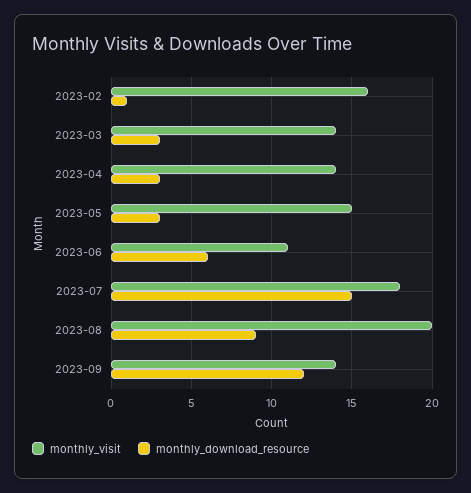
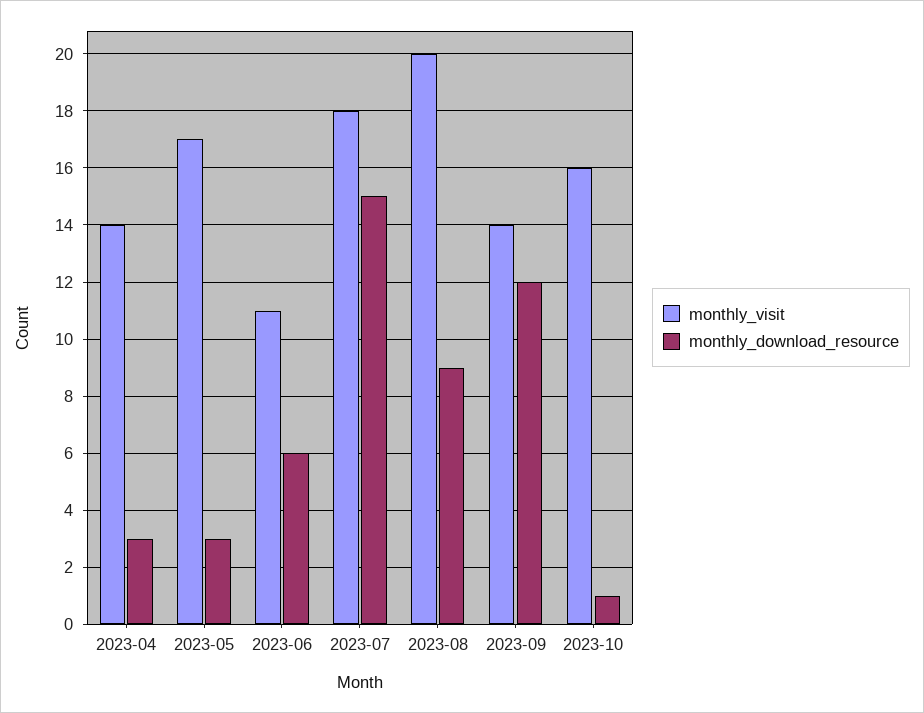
monthly_visit, 2023-02: 16 -> none
monthly_download_resource, 2023-02: 1 -> none
monthly_visit, 2023-03: 14 -> none
monthly_download_resource, 2023-03: 3 -> none
monthly_visit, 2023-05: 15 -> 17
monthly_visit, 2023-10: none -> 16
monthly_download_resource, 2023-10: none -> 1

